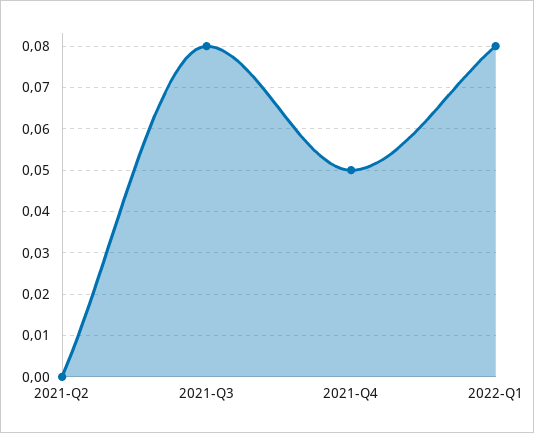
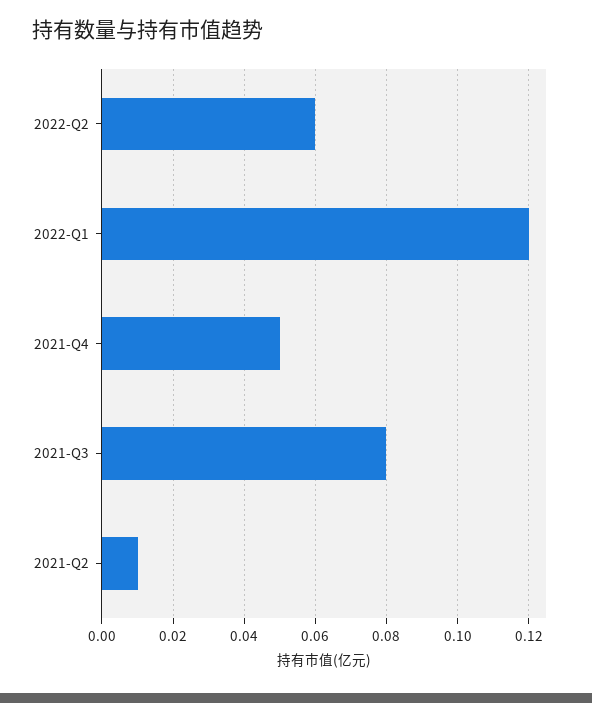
2021-Q2: 0 -> 0.01
2022-Q1: 0.08 -> 0.12
2022-Q2: none -> 0.06

